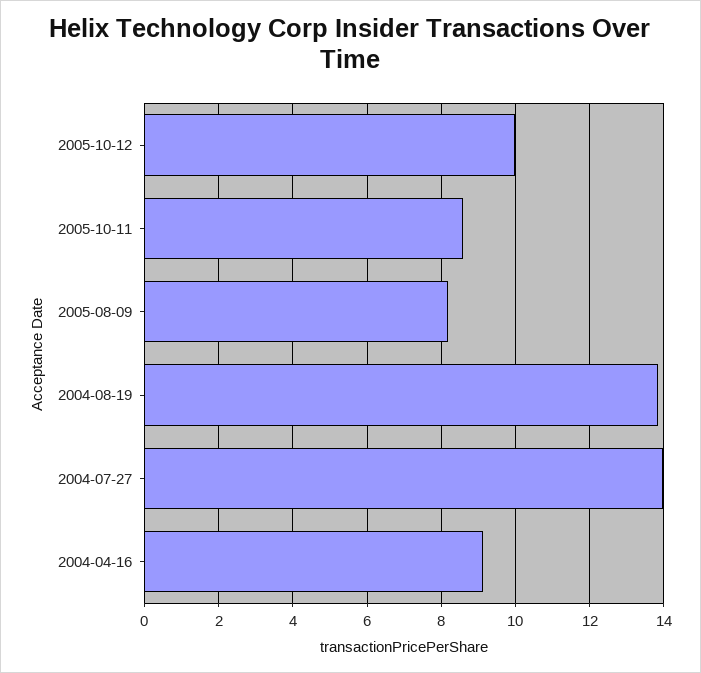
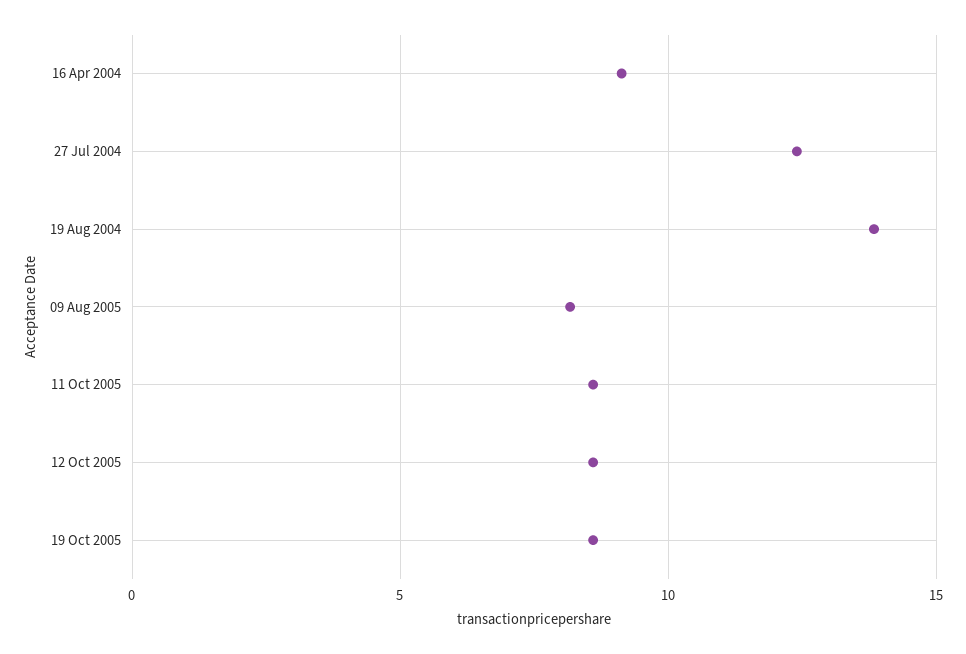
2005-10-12: 10 -> 8.5
2004-07-27: 14 -> 12.5
19 Oct 2005: none -> 8.5

